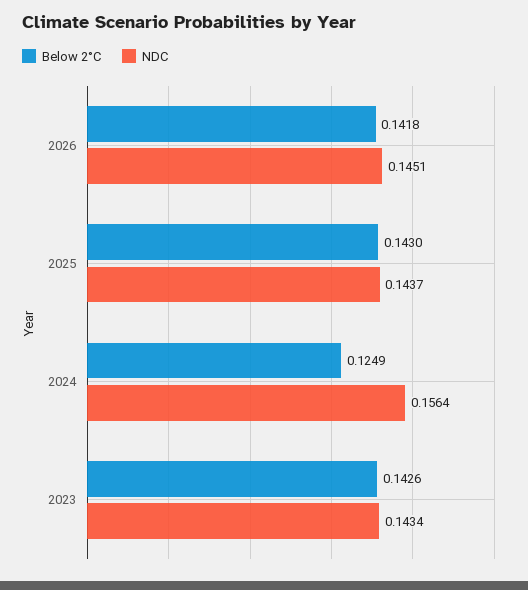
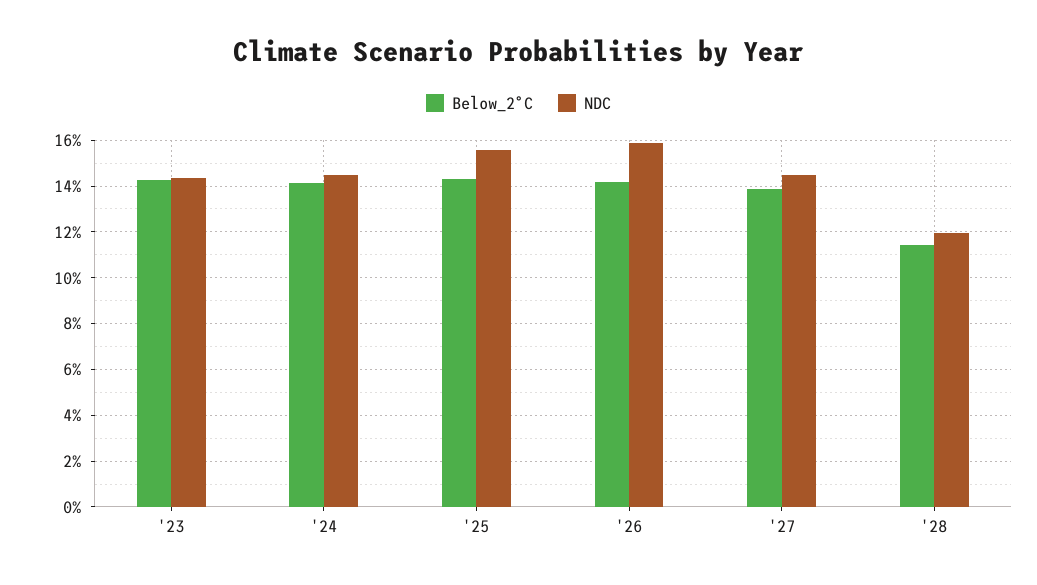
NDC, 2026: 0.1451 -> 0.16
NDC, 2025: 0.1437 -> 0.155
Below 2°C, 2024: 0.1249 -> 0.14
NDC, 2024: 0.1564 -> 0.145
Below 2°C, '27: none -> 0.14
NDC, '27: none -> 0.145
Below 2°C, '28: none -> 0.115
NDC, '28: none -> 0.12

